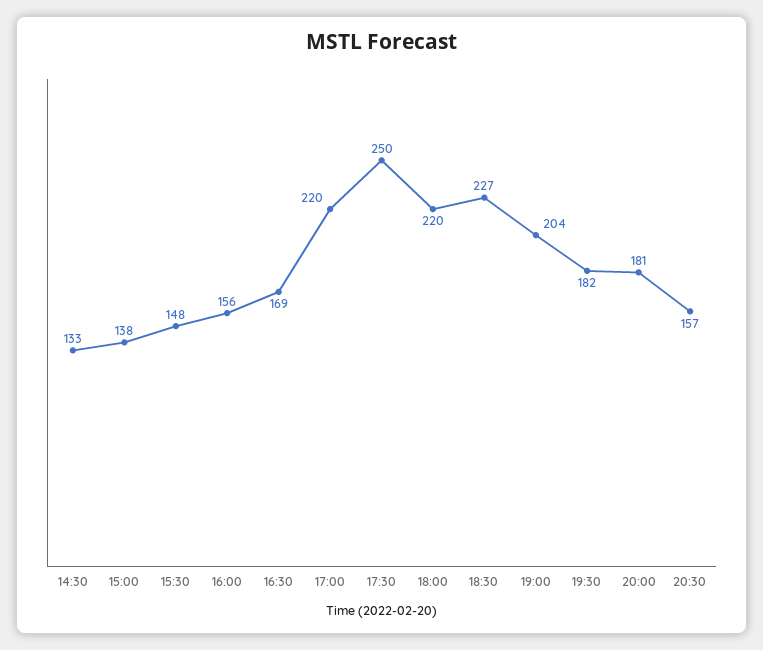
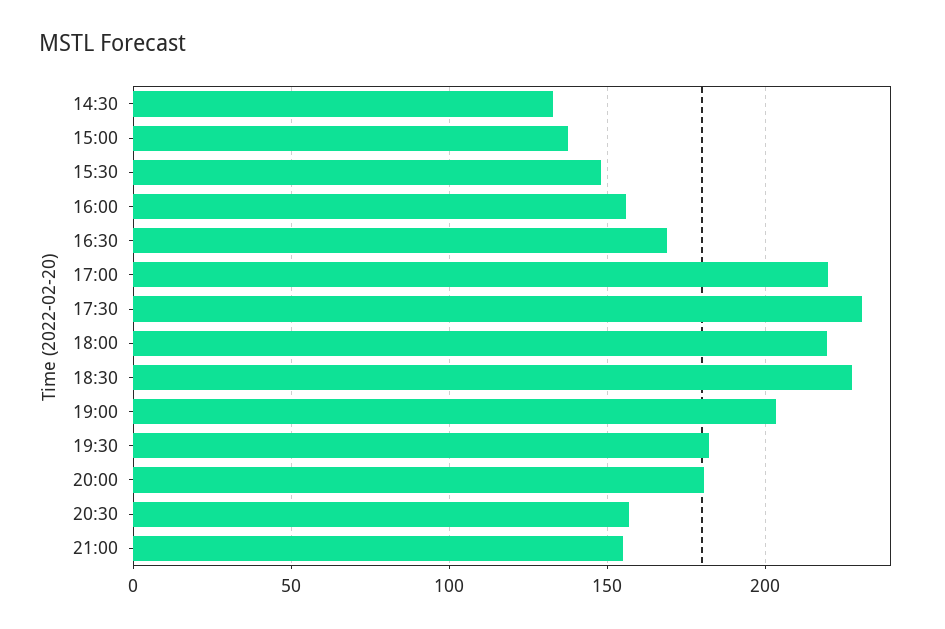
17:30: 250 -> 230
21:00: none -> 155

